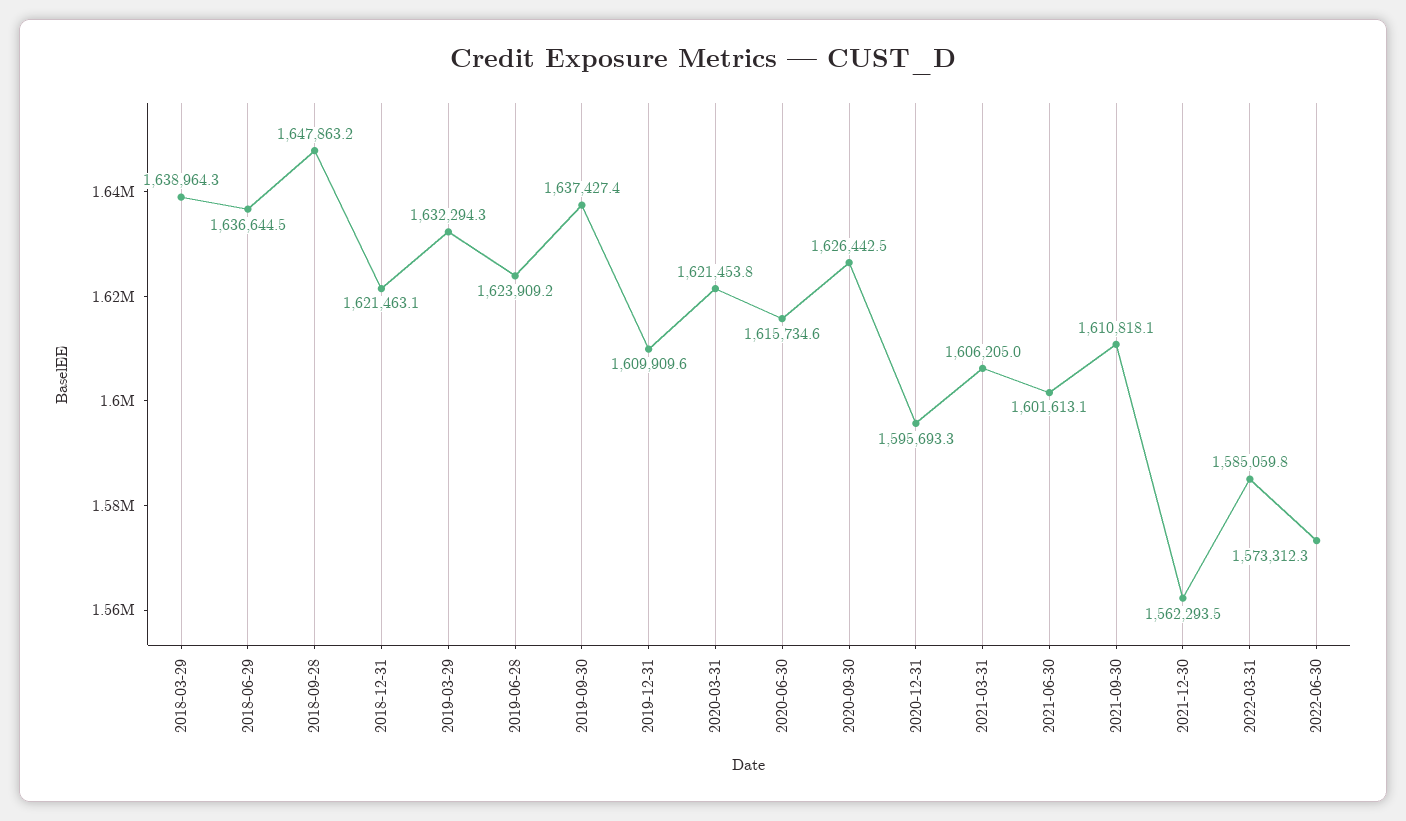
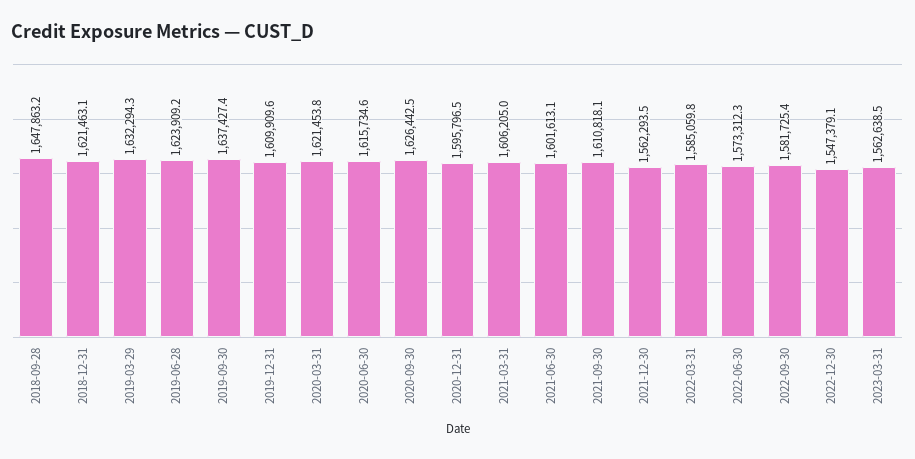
2018-03-29: 1638964.3 -> none
2018-06-29: 1636644.5 -> none
2020-12-31: 1595693.3 -> 1595796.5
2022-09-30: none -> 1581725.4
2022-12-30: none -> 1547379.1
2023-03-31: none -> 1562638.5

